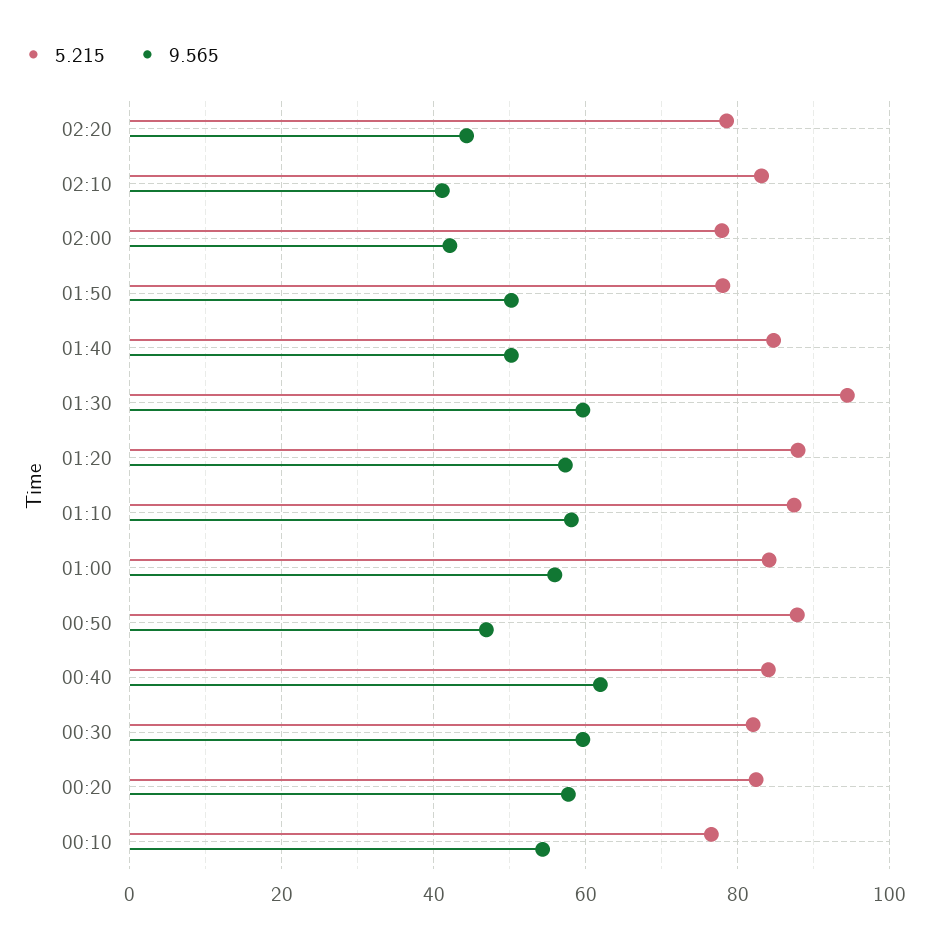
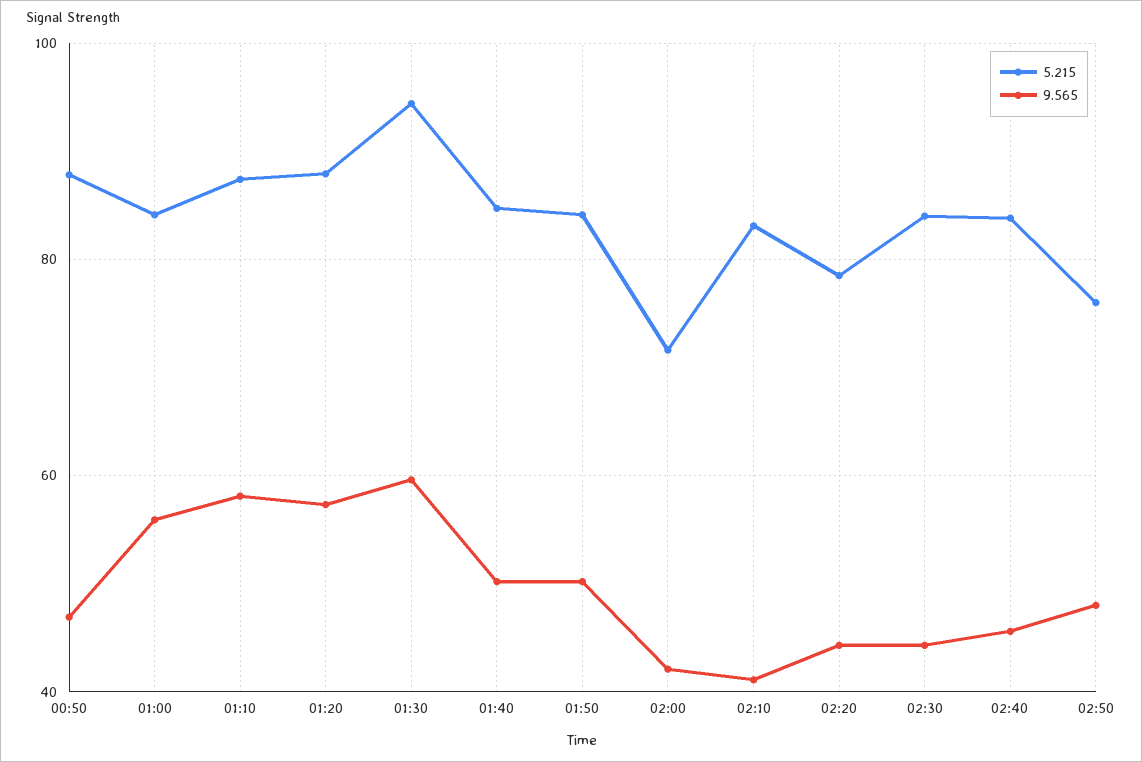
5.215, 02:00: 78 -> 72
5.215, 01:50: 78 -> 84
5.215, 00:40: 84 -> none
9.565, 00:40: 62 -> none
5.215, 00:30: 82 -> none
9.565, 00:30: 60 -> none
5.215, 00:20: 82 -> none
9.565, 00:20: 58 -> none
5.215, 00:10: 76 -> none
9.565, 00:10: 54 -> none
5.215, 02:30: none -> 84
9.565, 02:30: none -> 44
5.215, 02:40: none -> 84
9.565, 02:40: none -> 46
5.215, 02:50: none -> 76
9.565, 02:50: none -> 48

